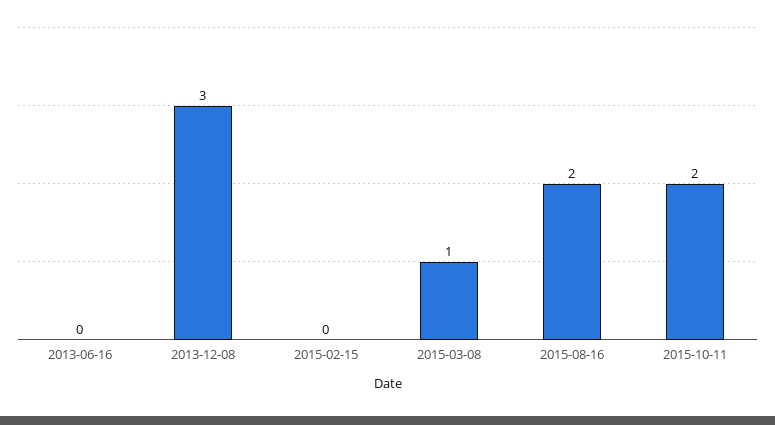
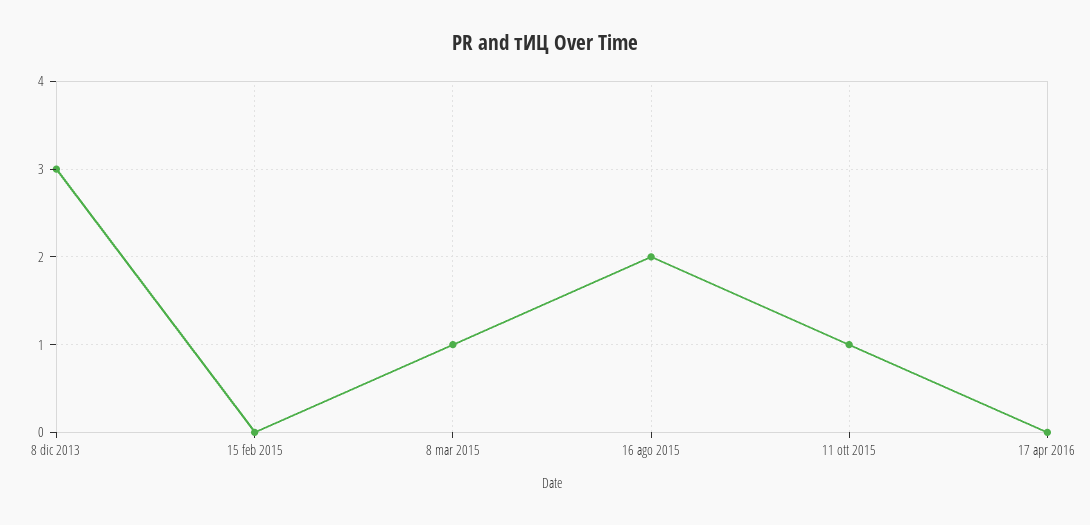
2013-06-16: 0 -> none
2015-10-11: 2 -> 1
17 apr 2016: none -> 0

